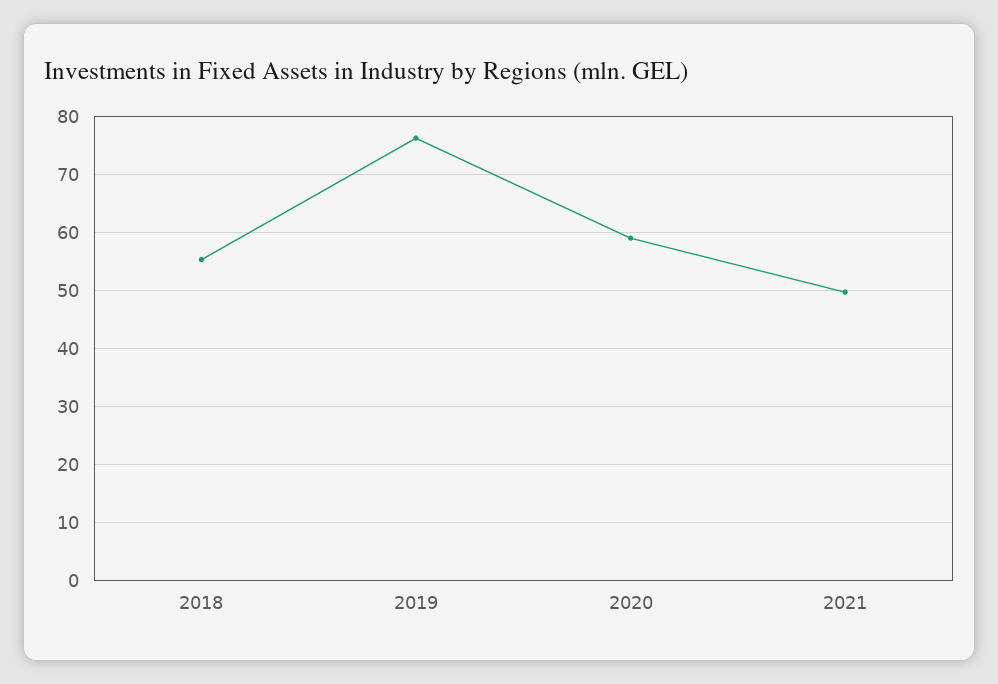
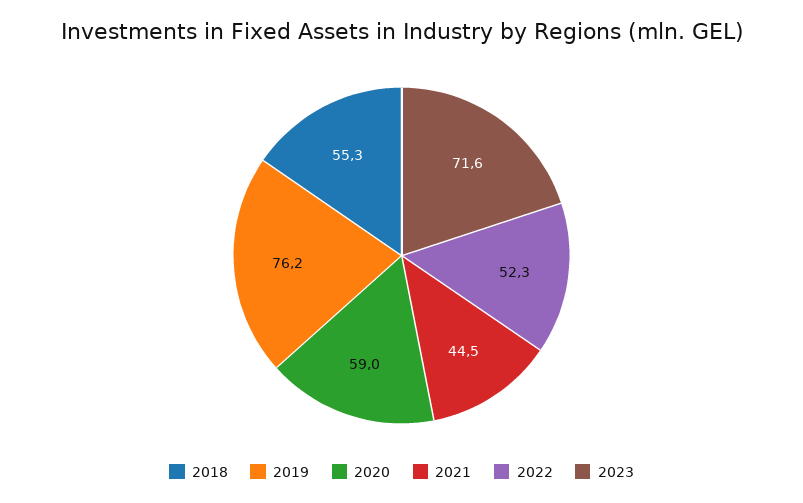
2021: 50 -> 44.5
2022: none -> 52.3
2023: none -> 71.6

